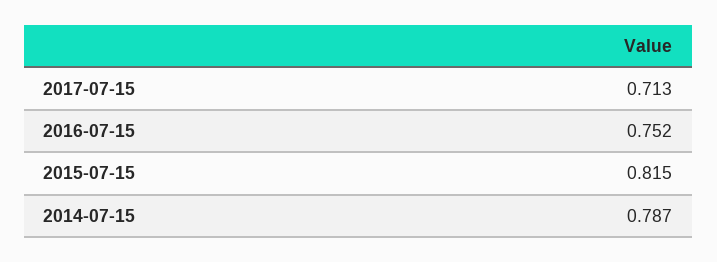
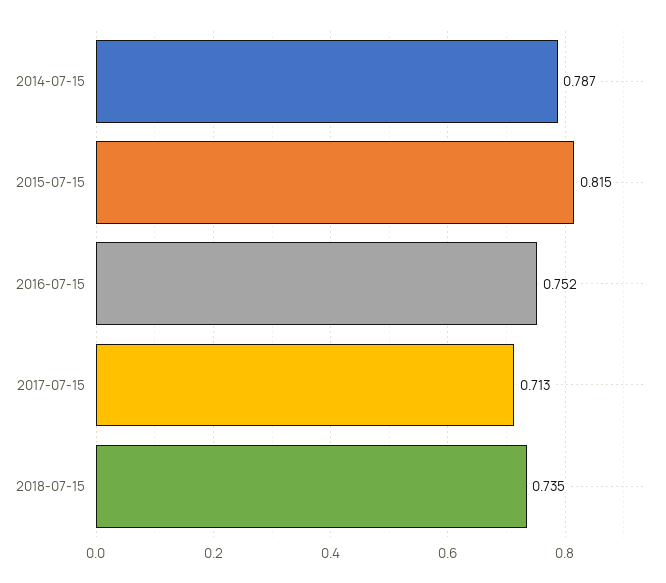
2018-07-15: none -> 0.735

